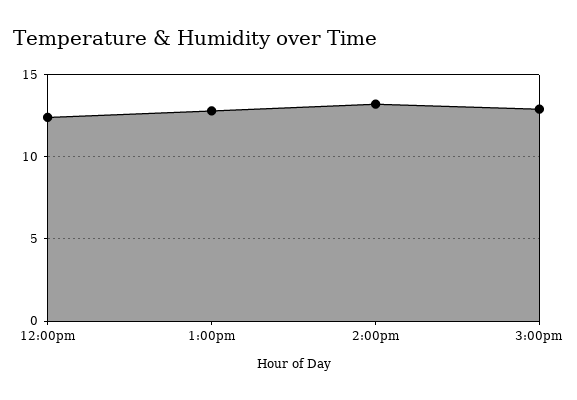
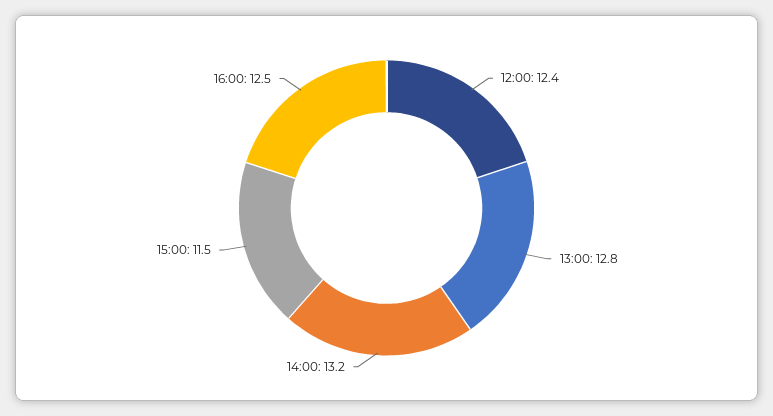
3:00pm: 13 -> 11.5
16:00: none -> 12.5

